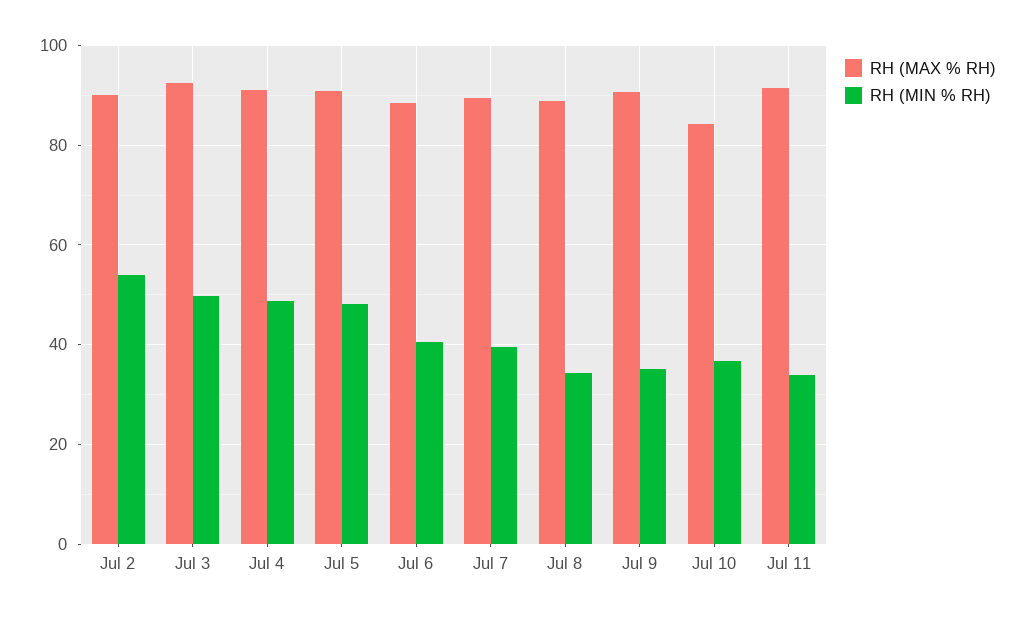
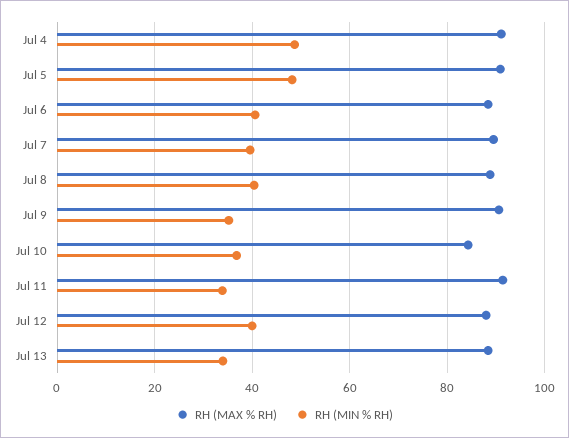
RH (MAX % RH), Jul 2: 90 -> none
RH (MIN % RH), Jul 2: 54 -> none
RH (MAX % RH), Jul 3: 92 -> none
RH (MIN % RH), Jul 3: 50 -> none
RH (MIN % RH), Jul 8: 34 -> 40
RH (MAX % RH), Jul 12: none -> 88
RH (MIN % RH), Jul 12: none -> 40
RH (MAX % RH), Jul 13: none -> 88
RH (MIN % RH), Jul 13: none -> 34

